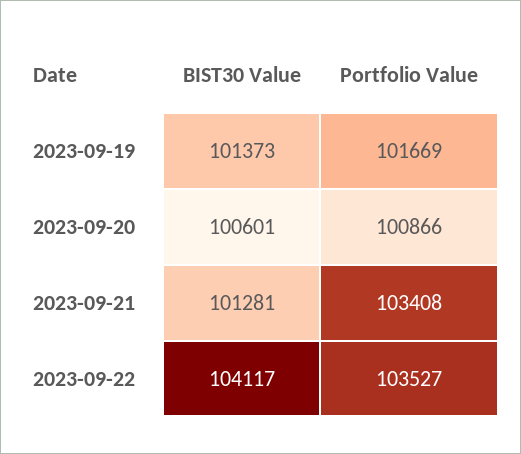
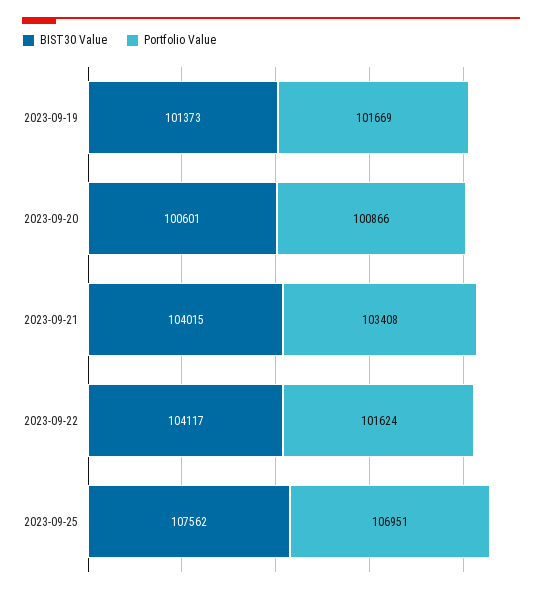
BIST30 Value, 2023-09-21: 101281 -> 104015
Portfolio Value, 2023-09-22: 103527 -> 101624
BIST30 Value, 2023-09-25: none -> 107562
Portfolio Value, 2023-09-25: none -> 106951

